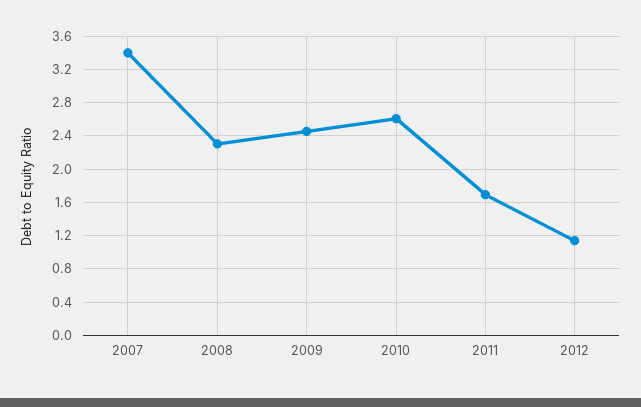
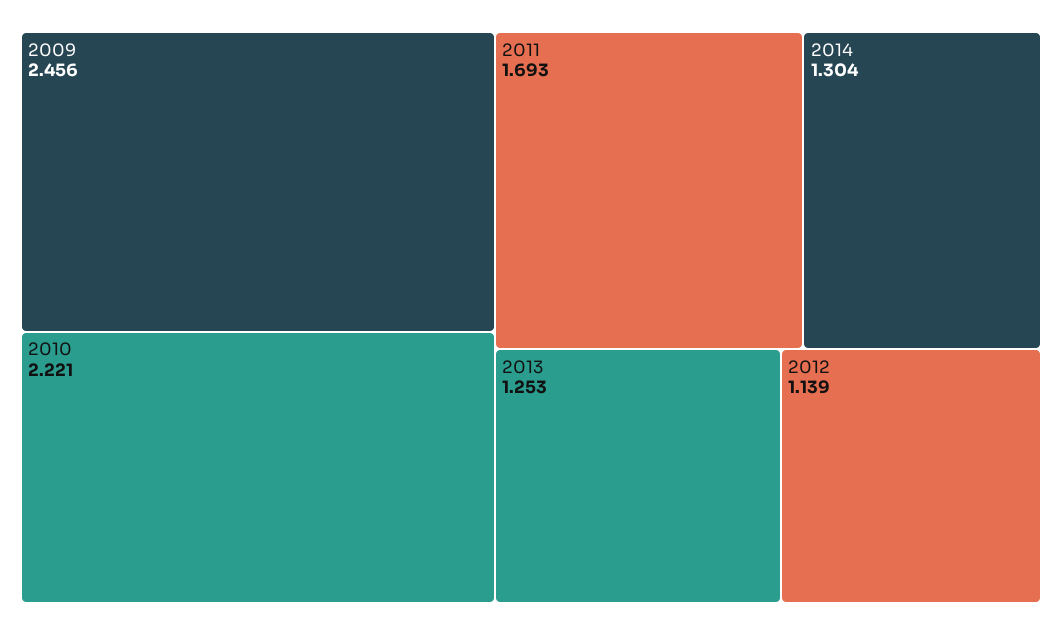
2007: 3.4 -> none
2008: 2.3 -> none
2010: 2.6 -> 2.221
2014: none -> 1.304
2013: none -> 1.253

